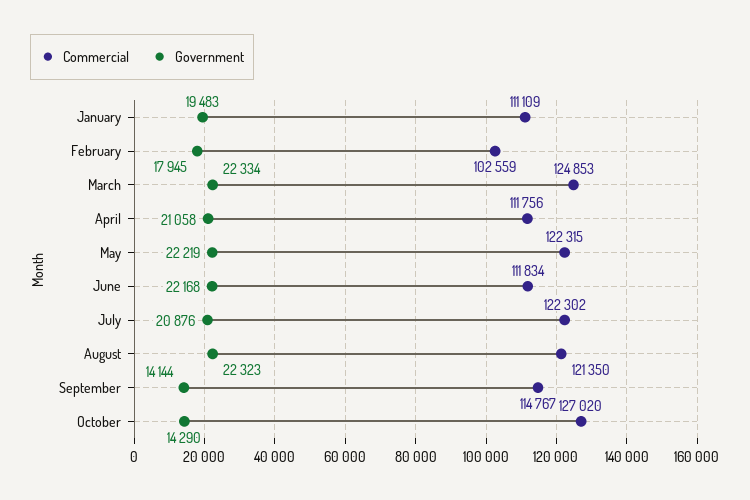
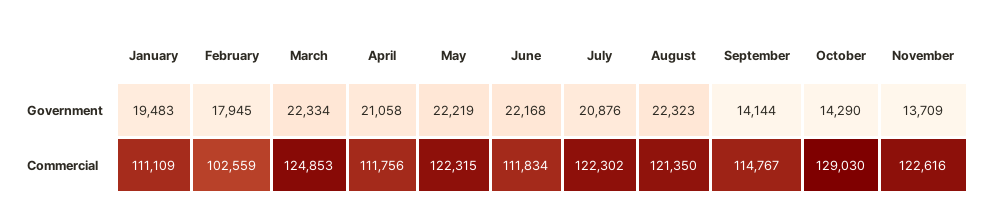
Commercial, October: 127020 -> 129030
Government, November: none -> 13709
Commercial, November: none -> 122616

